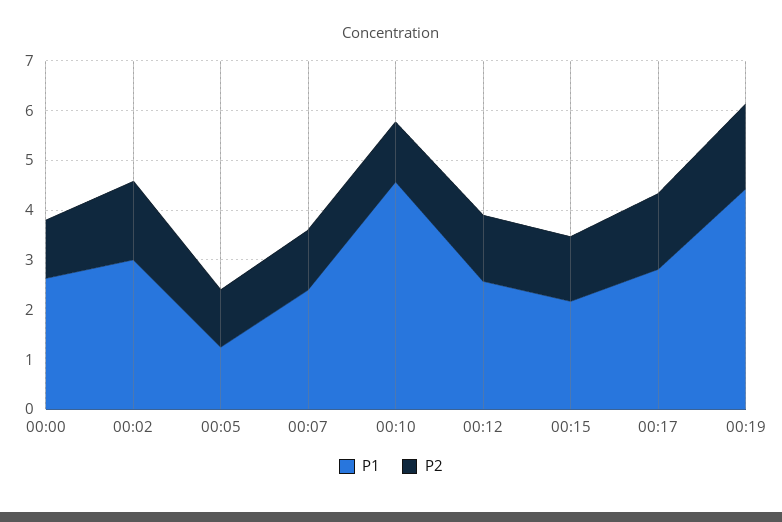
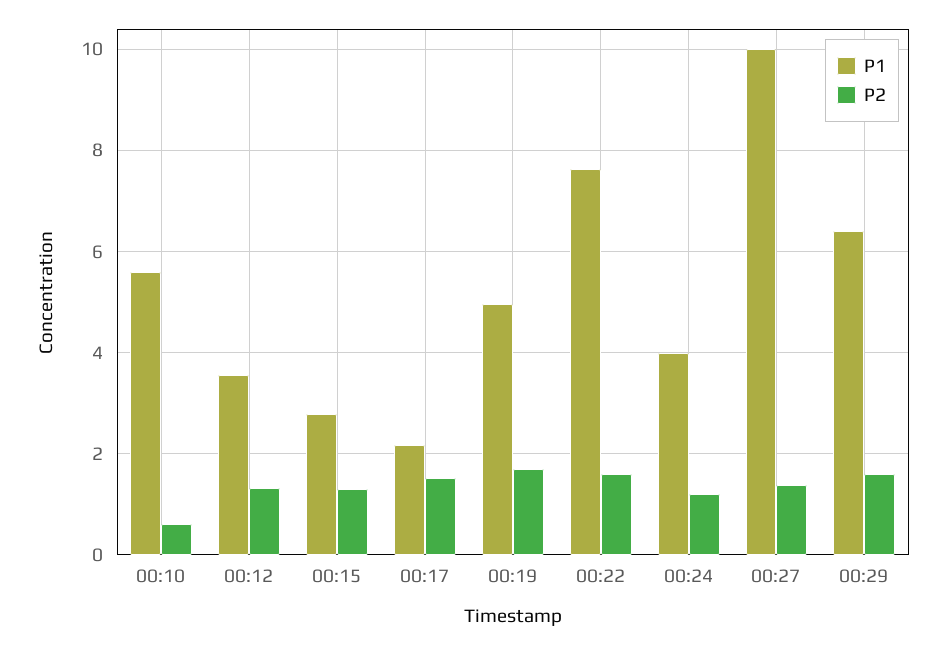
P1, 00:00: 2.6 -> none
P2, 00:00: 1.2 -> none
P1, 00:02: 3 -> none
P2, 00:02: 1.6 -> none
P1, 00:05: 1.2 -> none
P2, 00:05: 1.2 -> none
P1, 00:07: 2.4 -> none
P2, 00:07: 1.2 -> none
P1, 00:10: 4.6 -> 5.6
P2, 00:10: 1.2 -> 0.6
P1, 00:12: 2.6 -> 3.6
P1, 00:15: 2.2 -> 2.8
P1, 00:17: 2.8 -> 2.2
P1, 00:19: 4.4 -> 5
P1, 00:22: none -> 7.6
P2, 00:22: none -> 1.6
P1, 00:24: none -> 4
P2, 00:24: none -> 1.2
P1, 00:27: none -> 10
P2, 00:27: none -> 1.4
P1, 00:29: none -> 6.4
P2, 00:29: none -> 1.6

